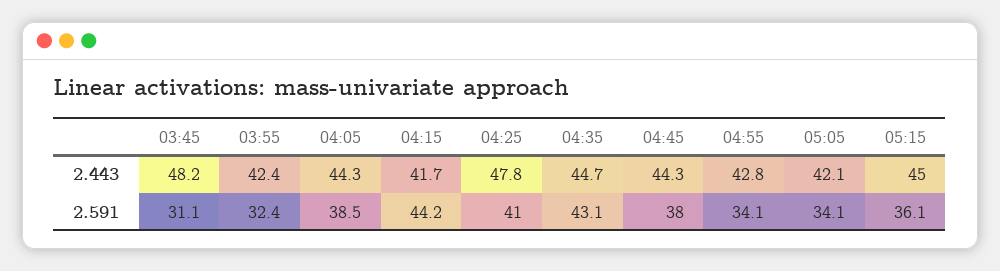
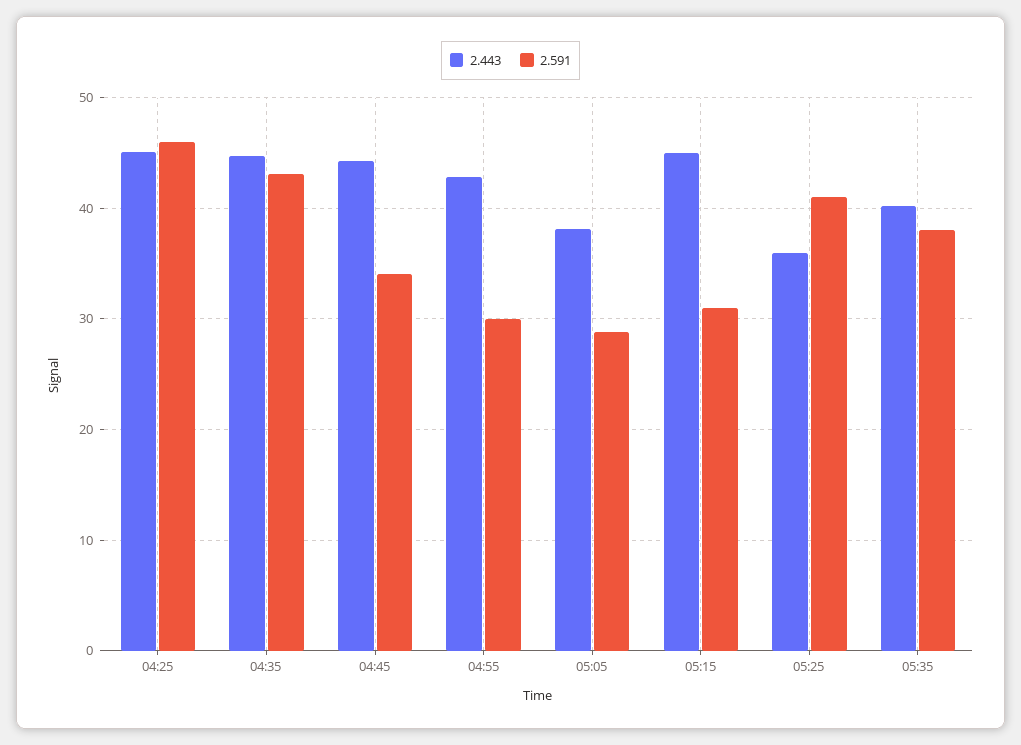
2.443, 03:45: 48.2 -> none
2.443, 03:55: 42.4 -> none
2.443, 04:05: 44.3 -> none
2.443, 04:15: 41.7 -> none
2.443, 04:25: 47.8 -> 45
2.443, 05:05: 42.1 -> 38
2.591, 03:45: 31.1 -> none
2.591, 03:55: 32.4 -> none
2.591, 04:05: 38.5 -> none
2.591, 04:15: 44.2 -> none
2.591, 04:25: 41 -> 46
2.591, 04:45: 38 -> 34
2.591, 04:55: 34.1 -> 30
2.591, 05:05: 34.1 -> 29
2.591, 05:15: 36.1 -> 31
2.443, 05:25: none -> 36
2.591, 05:25: none -> 41
2.443, 05:35: none -> 40
2.591, 05:35: none -> 38

